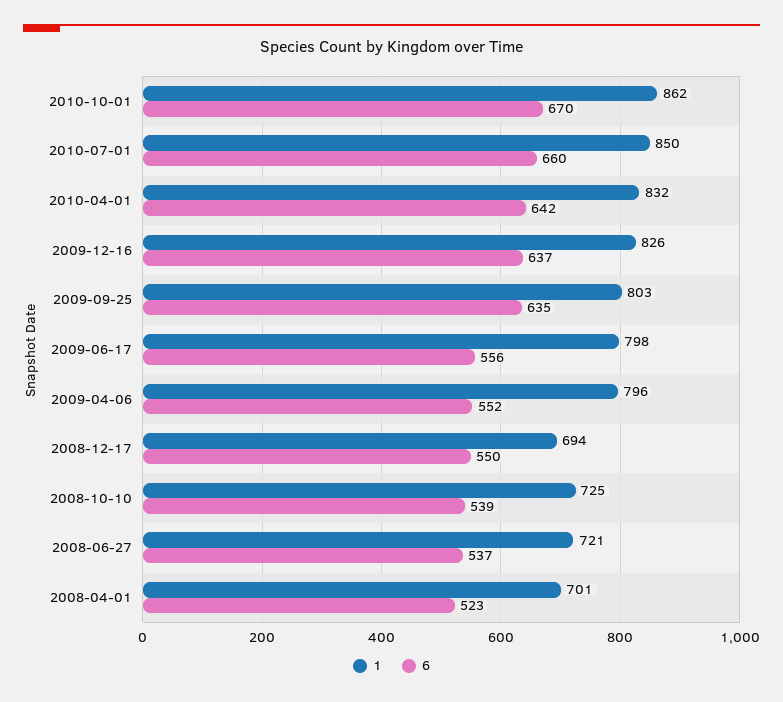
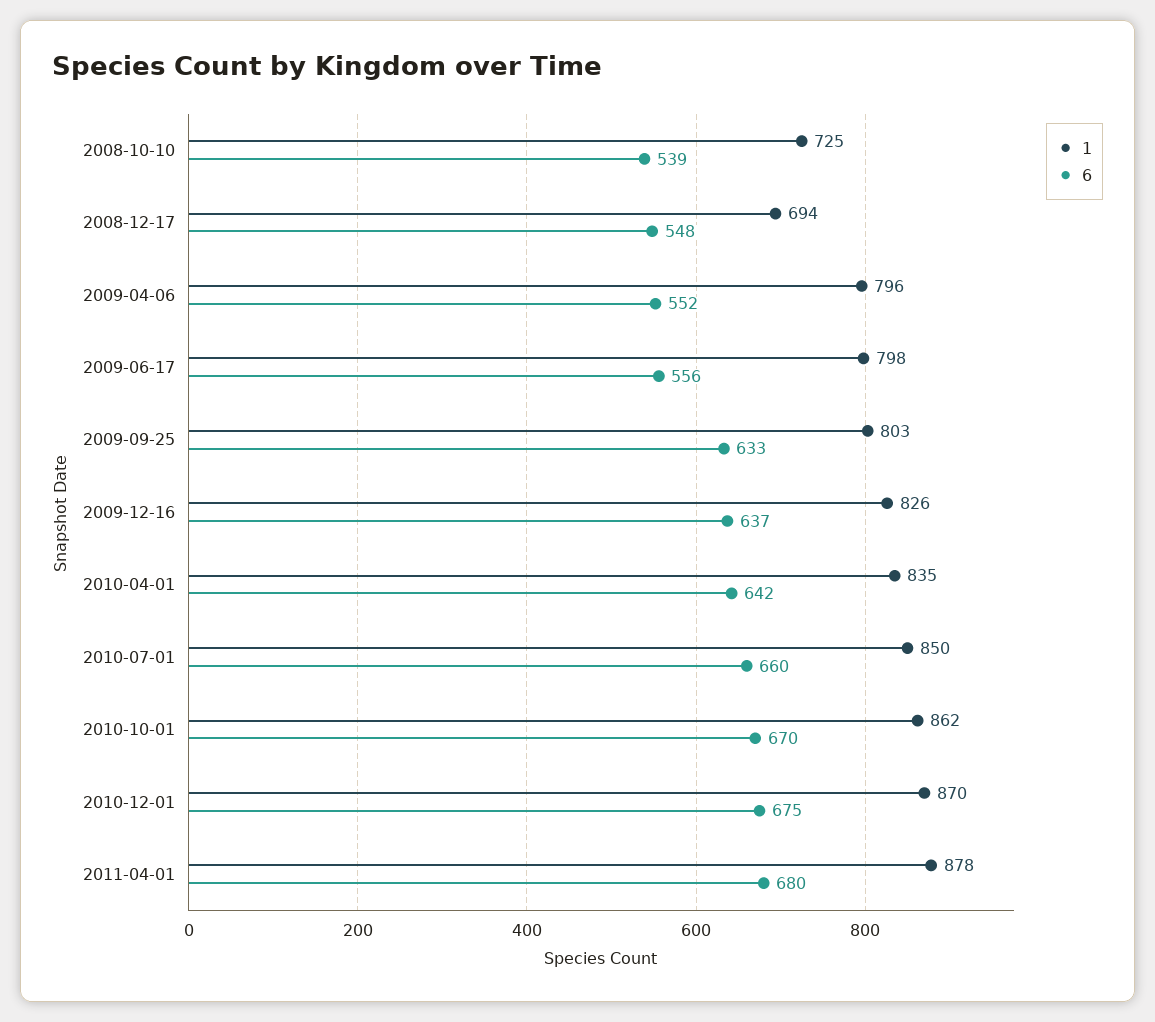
1, 2010-04-01: 832 -> 835
6, 2009-09-25: 635 -> 633
6, 2008-12-17: 550 -> 548
1, 2008-06-27: 721 -> none
6, 2008-06-27: 537 -> none
1, 2008-04-01: 701 -> none
6, 2008-04-01: 523 -> none
1, 2010-12-01: none -> 870
6, 2010-12-01: none -> 675
1, 2011-04-01: none -> 878
6, 2011-04-01: none -> 680

